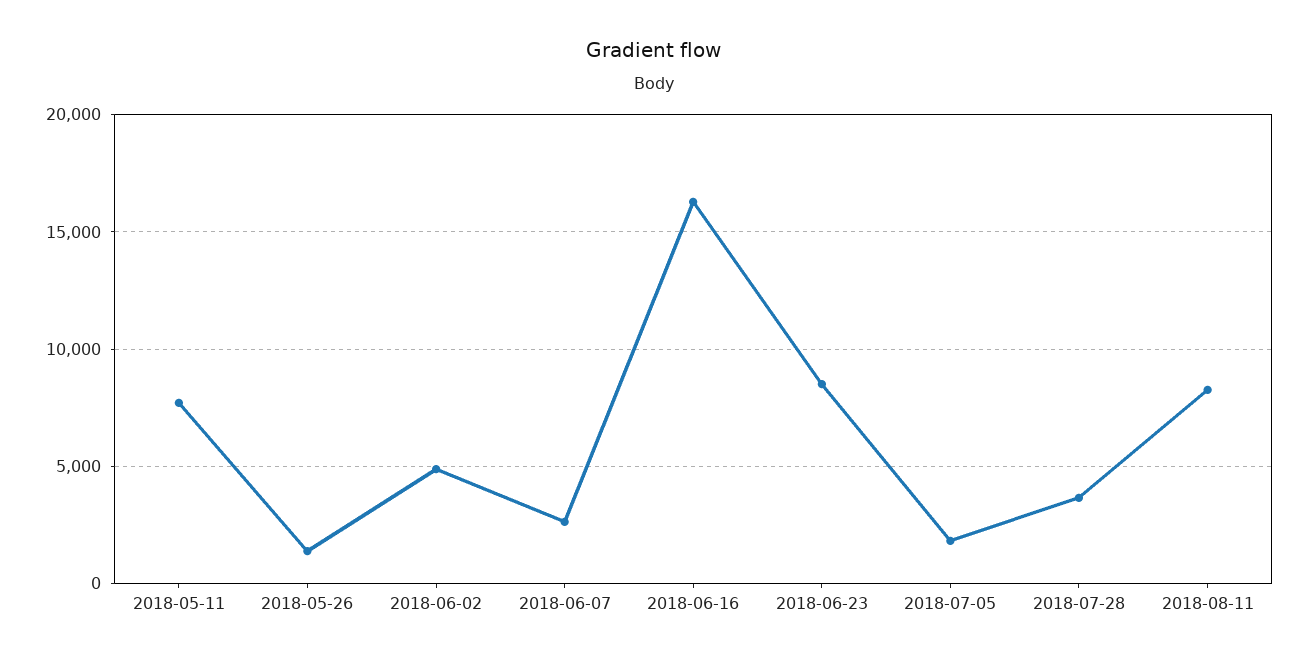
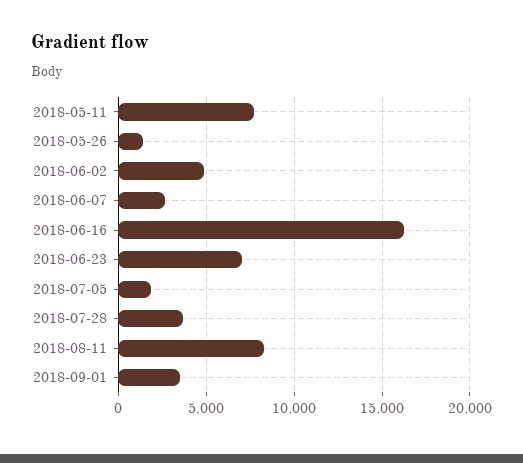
2018-06-23: 8500 -> 7000
2018-09-01: none -> 3500

